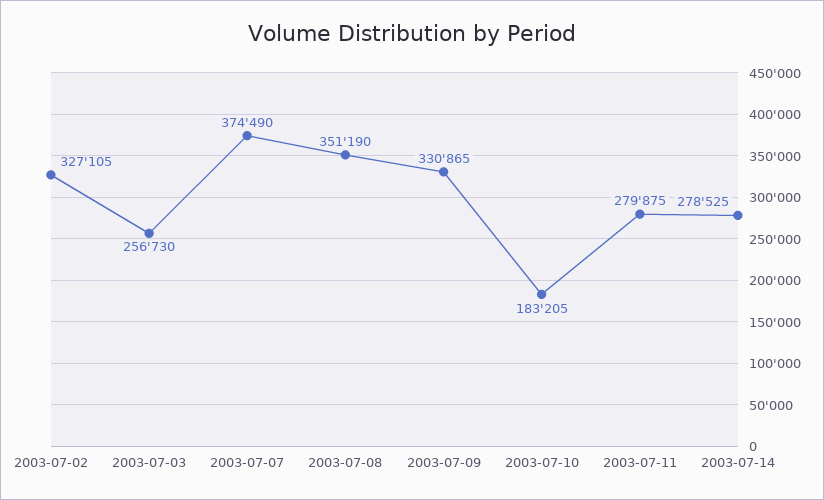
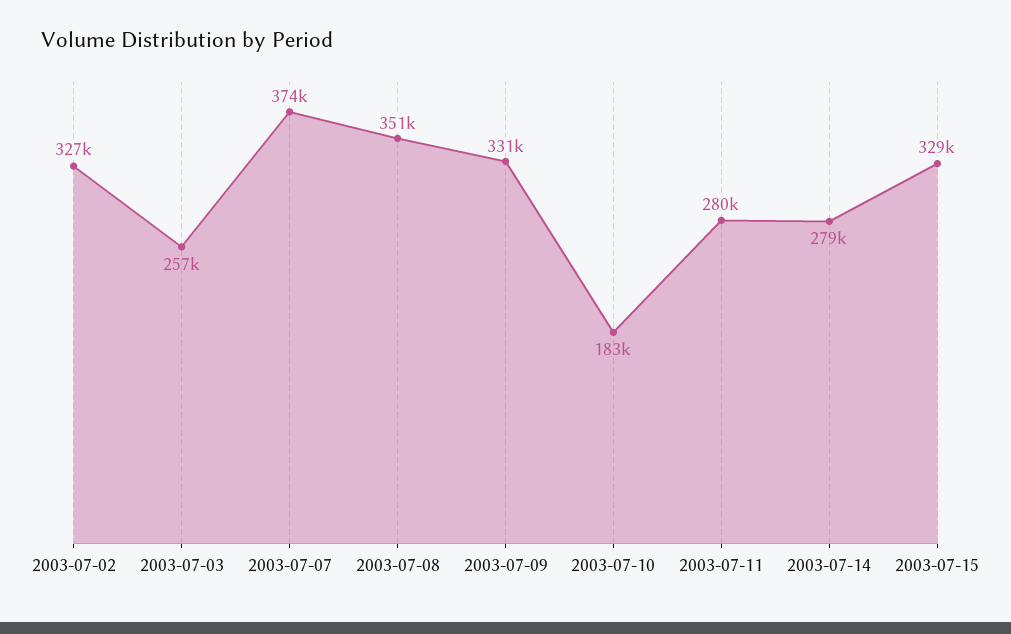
2003-07-15: none -> 329000

